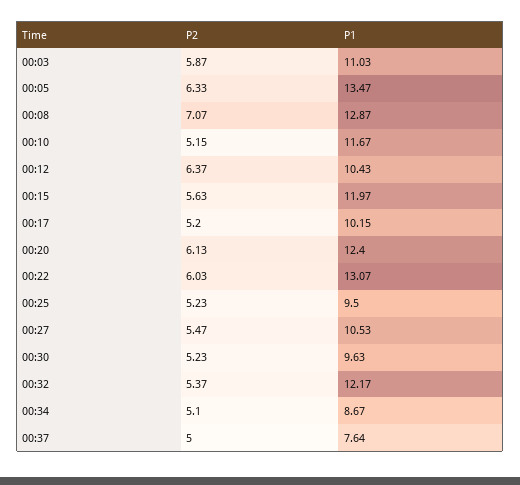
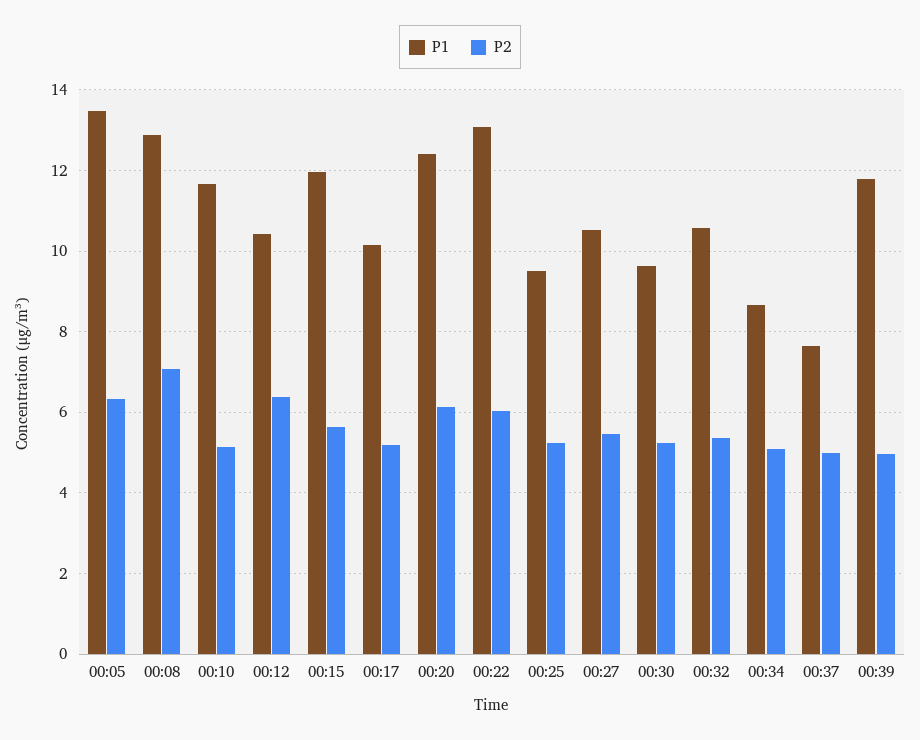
P2, 00:03: 5.87 -> none
P1, 00:03: 11.03 -> none
P1, 00:32: 12.17 -> 10.6
P1, 00:39: none -> 11.8
P2, 00:39: none -> 5

